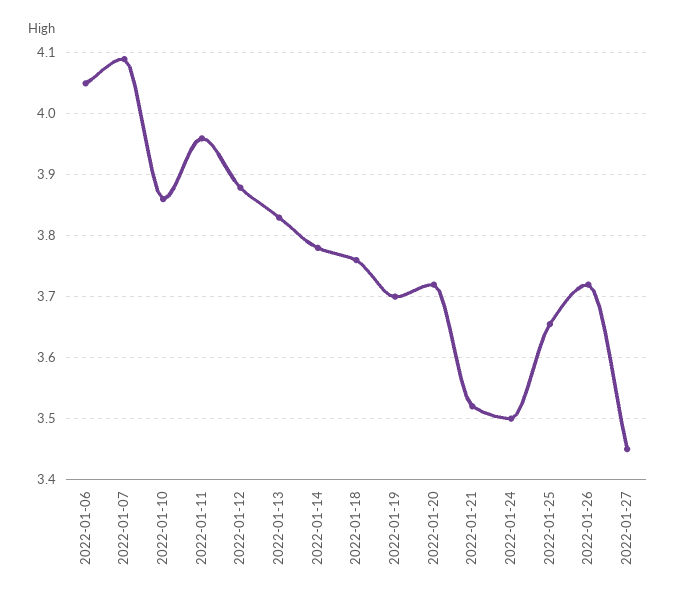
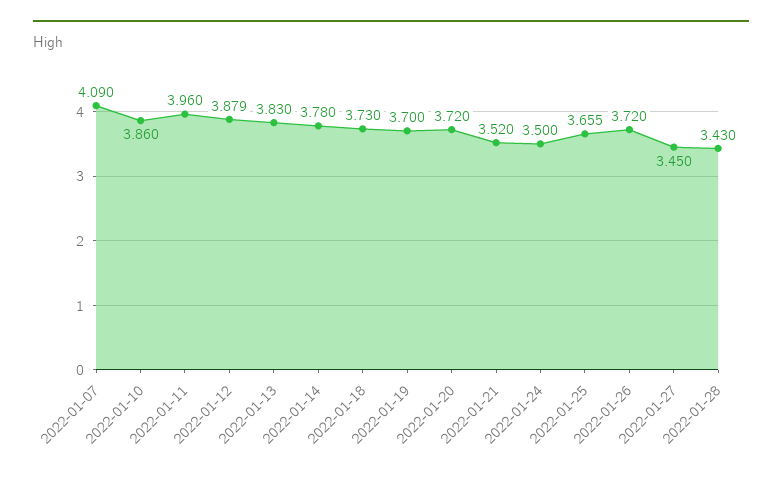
2022-01-06: 4.05 -> none
2022-01-18: 3.76 -> 3.73
2022-01-28: none -> 3.43

